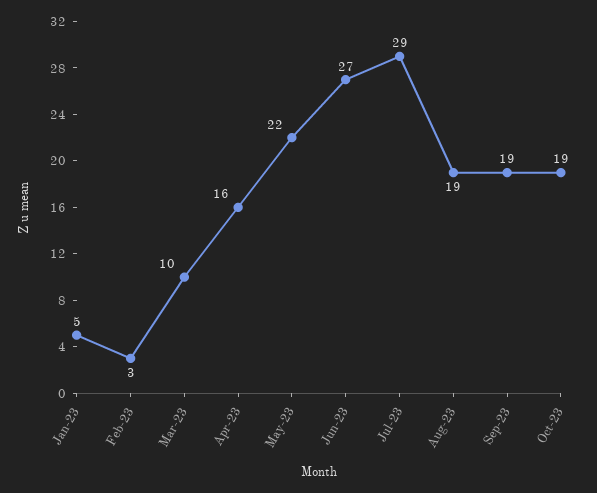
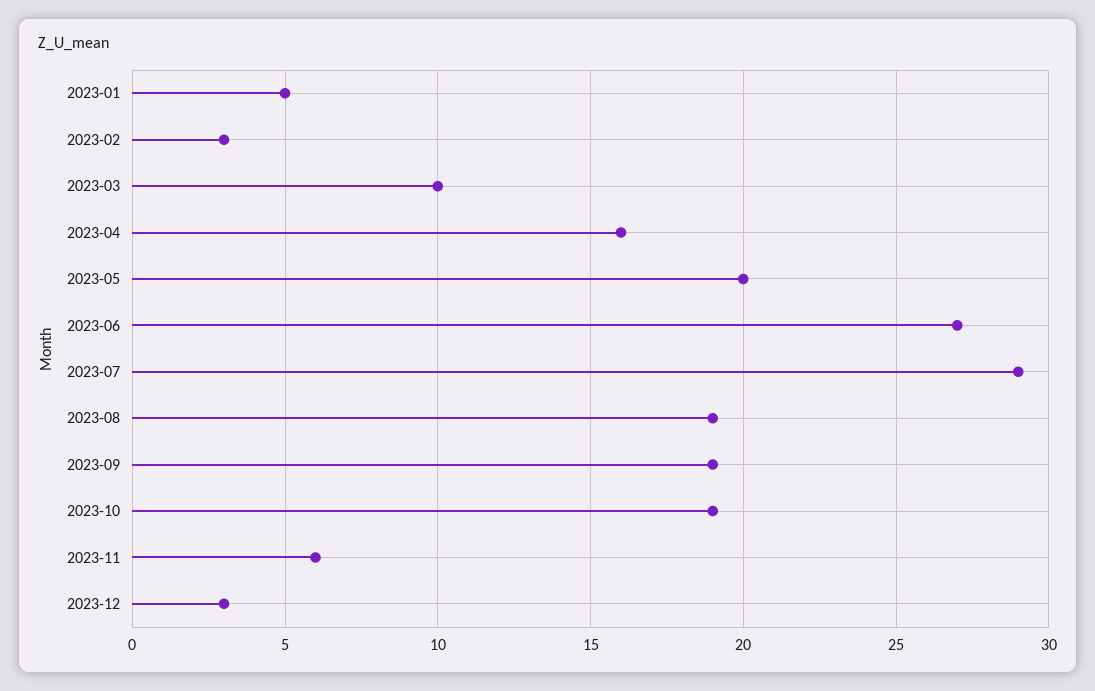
May-23: 22 -> 20
2023-11: none -> 6
2023-12: none -> 3

